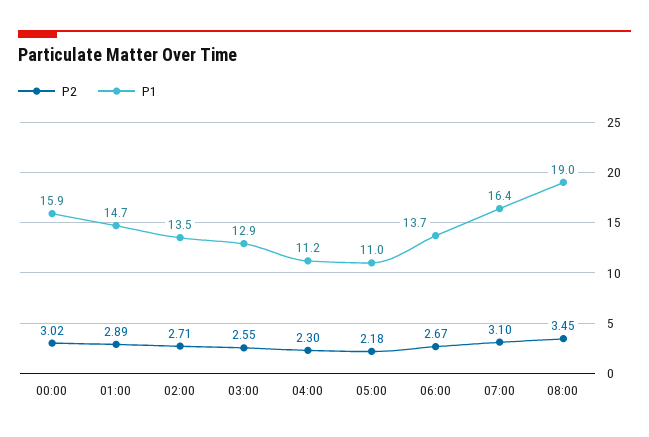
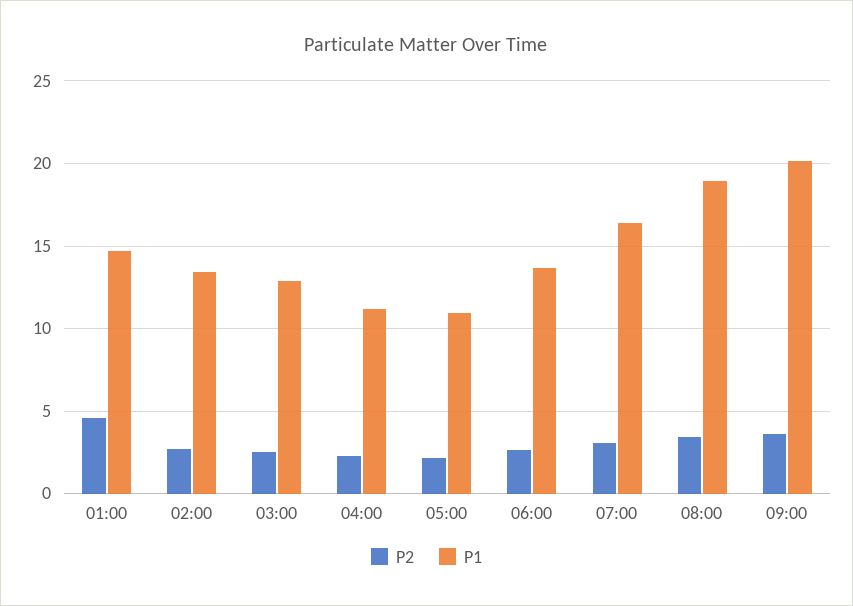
P2, 00:00: 3.02 -> none
P1, 00:00: 15.9 -> none
P2, 01:00: 2.89 -> 4.5
P2, 09:00: none -> 3.5
P1, 09:00: none -> 20

